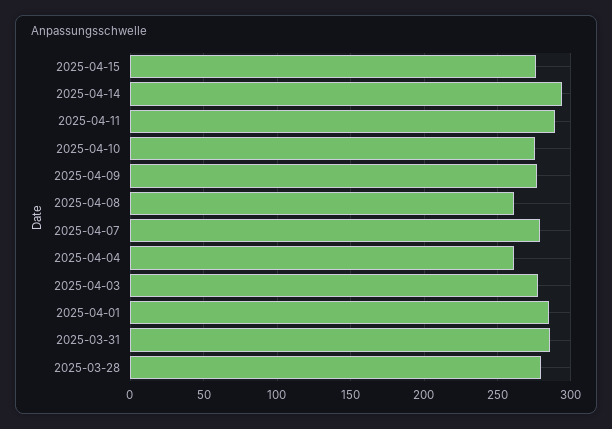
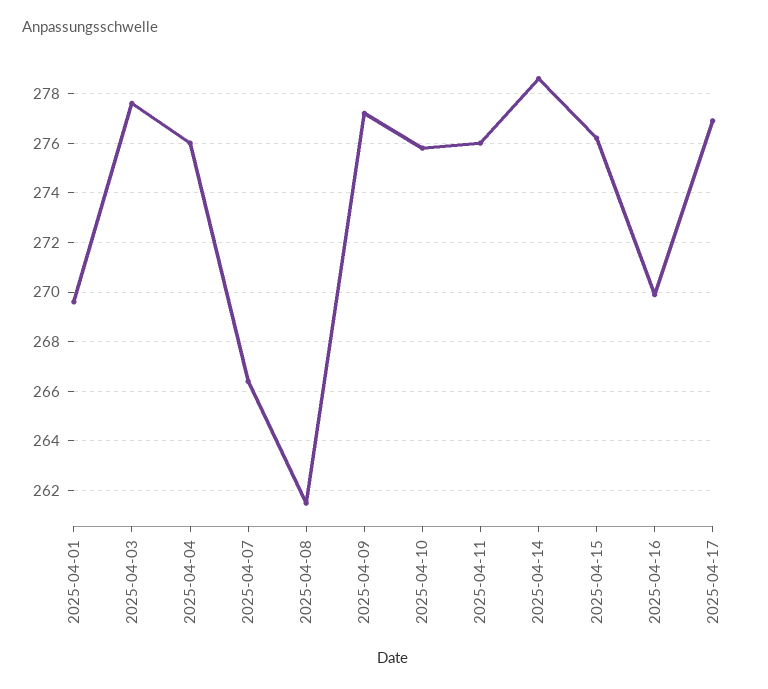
2025-04-14: 295 -> 278.5
2025-04-11: 290 -> 276
2025-04-07: 280 -> 266.5
2025-04-04: 260 -> 276
2025-04-01: 285 -> 269.5
2025-03-31: 285 -> none
2025-03-28: 280 -> none
2025-04-16: none -> 270
2025-04-17: none -> 277

